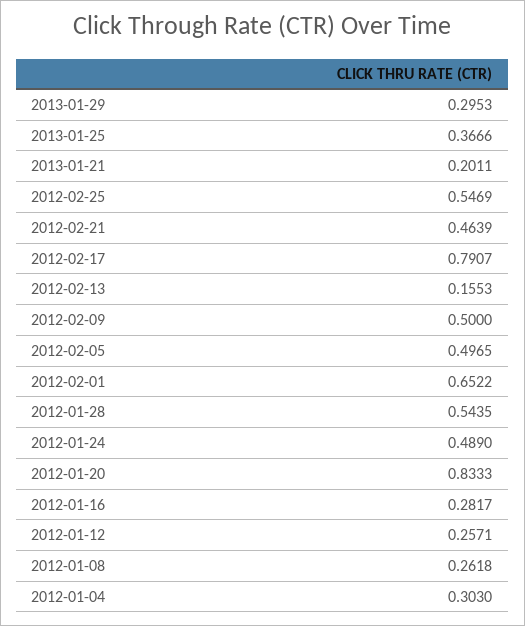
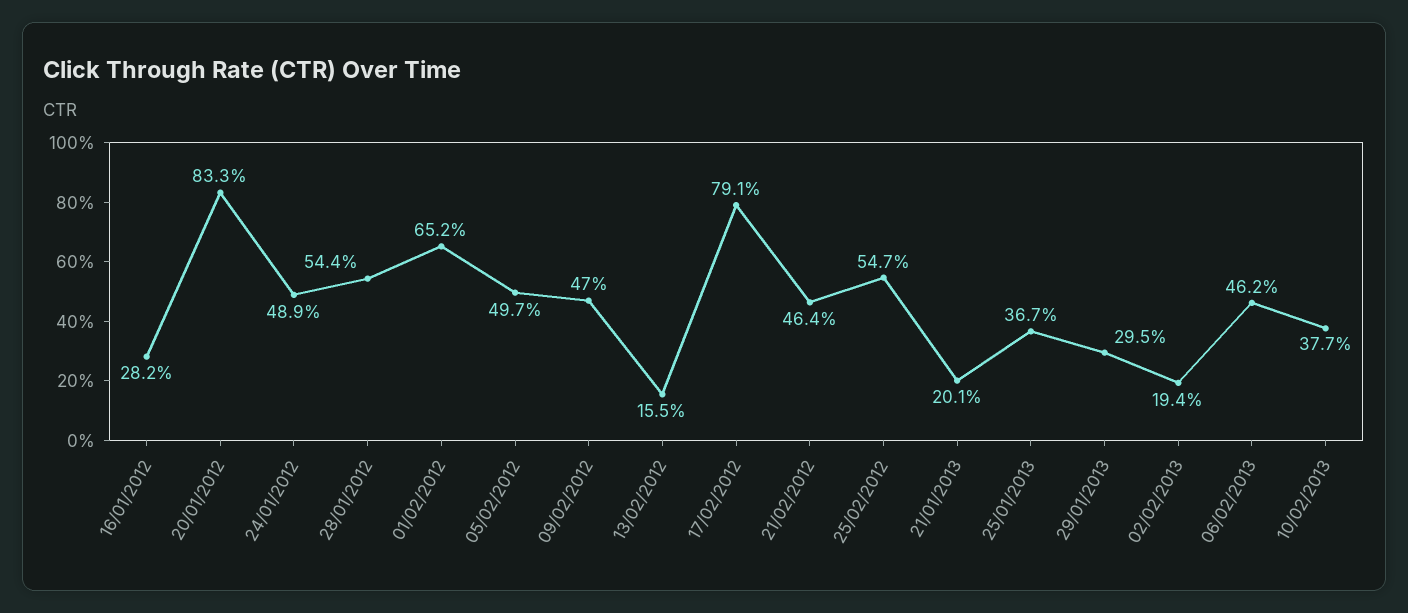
2012-02-09: 0.5 -> 0.47
2012-01-12: 0.2571 -> none
2012-01-08: 0.2618 -> none
2012-01-04: 0.303 -> none
02/02/2013: none -> 0.194
06/02/2013: none -> 0.462
10/02/2013: none -> 0.377

